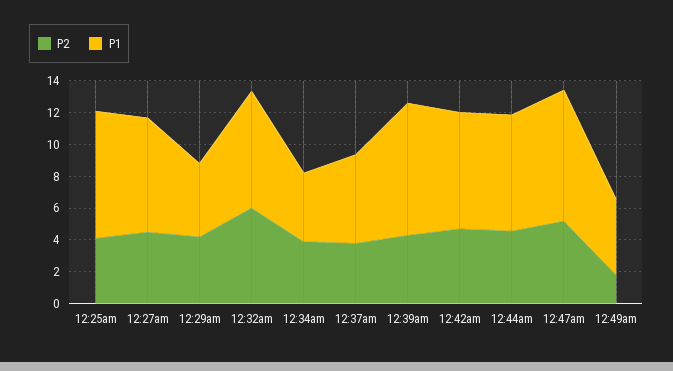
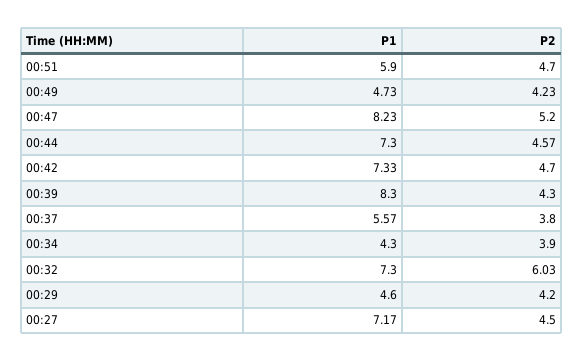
P2, 12:25am: 4 -> none
P1, 12:25am: 8 -> none
P2, 12:49am: 2 -> 4.23
P1, 00:51: none -> 5.9
P2, 00:51: none -> 4.7

